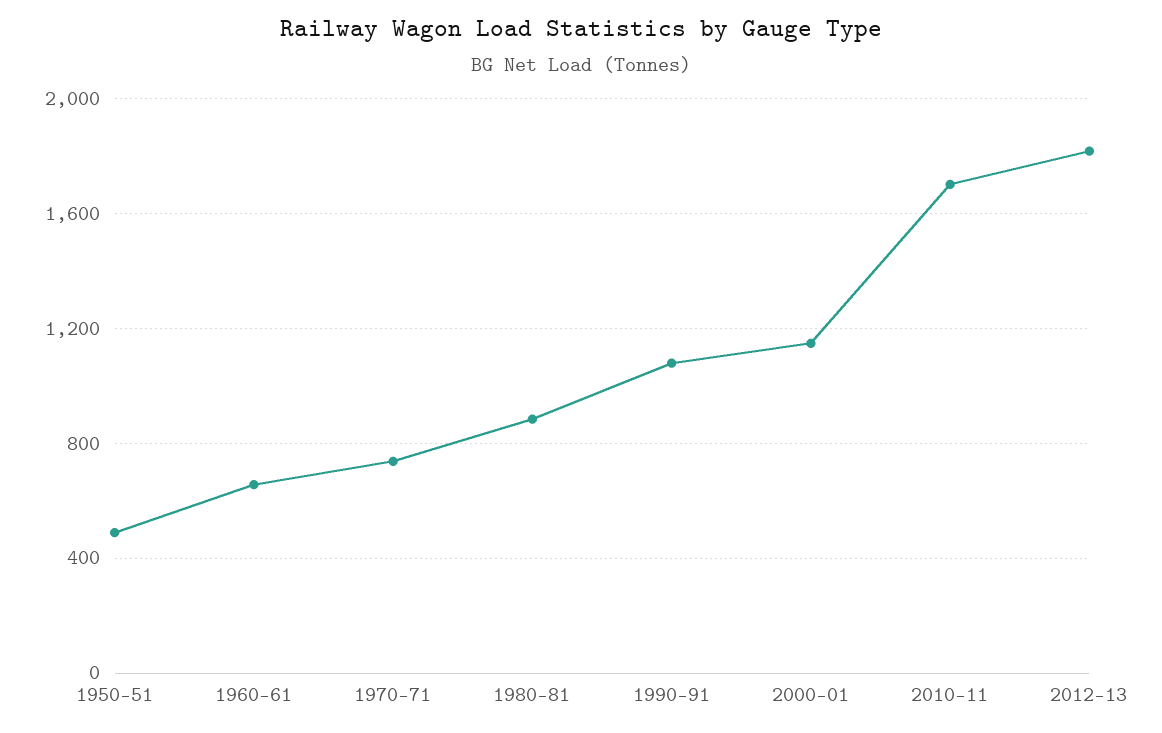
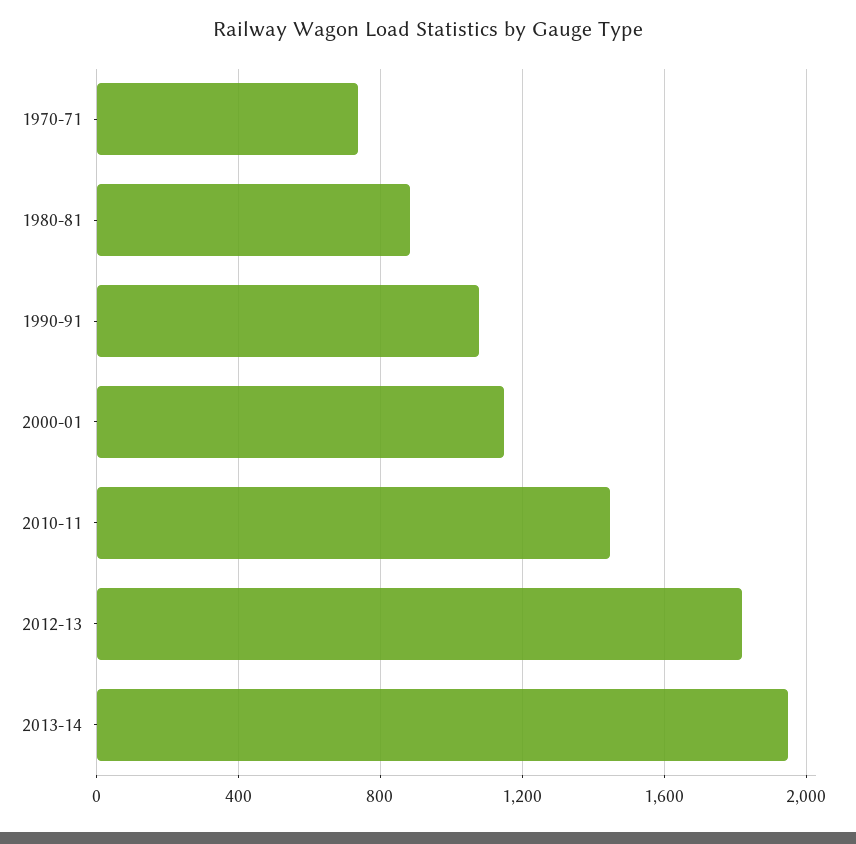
1950-51: 500 -> none
1960-61: 650 -> none
2010-11: 1700 -> 1450
2013-14: none -> 1950

